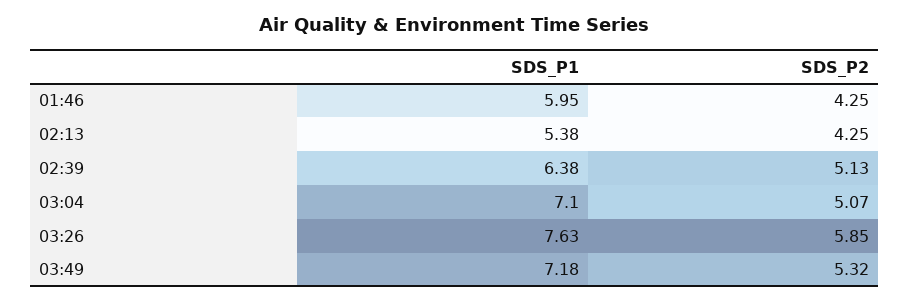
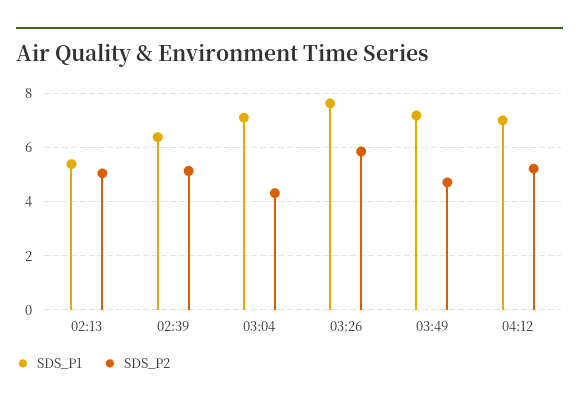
SDS_P1, 01:46: 5.95 -> none
SDS_P2, 01:46: 4.25 -> none
SDS_P2, 02:13: 4.25 -> 5
SDS_P2, 03:04: 5.07 -> 4.25
SDS_P2, 03:49: 5.32 -> 4.75
SDS_P1, 04:12: none -> 7
SDS_P2, 04:12: none -> 5.25

